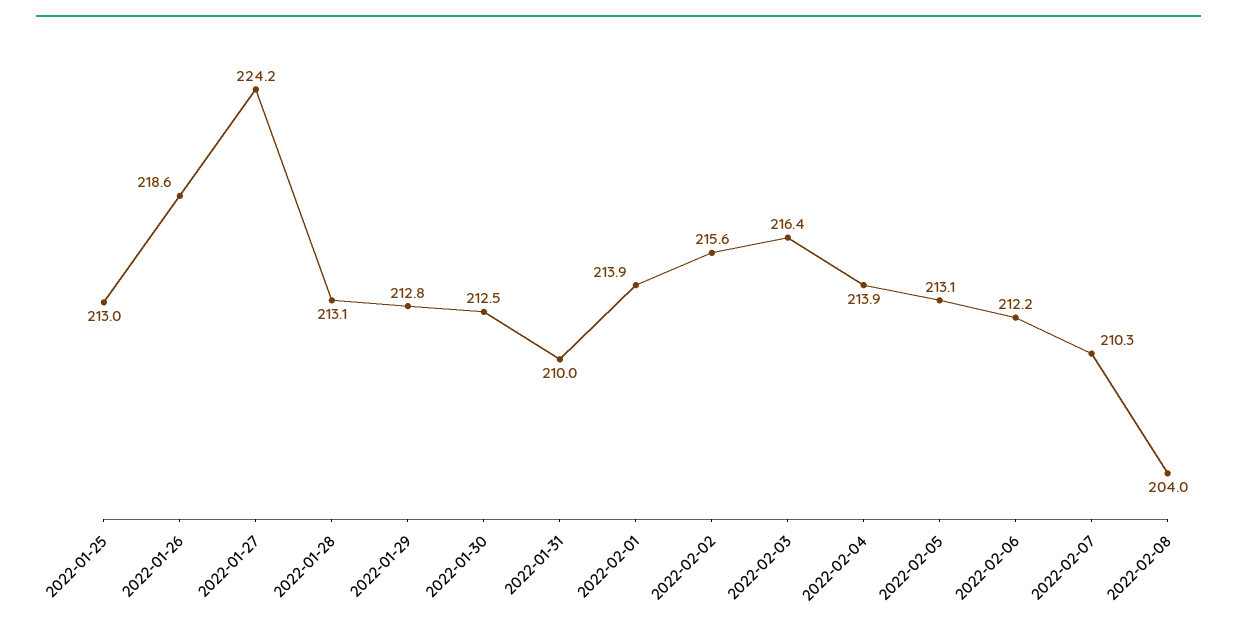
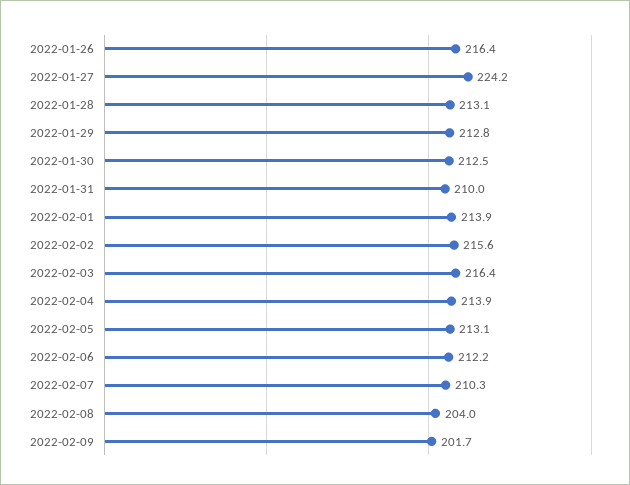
2022-01-25: 213 -> none
2022-01-26: 218.6 -> 216.4
2022-02-09: none -> 201.7

